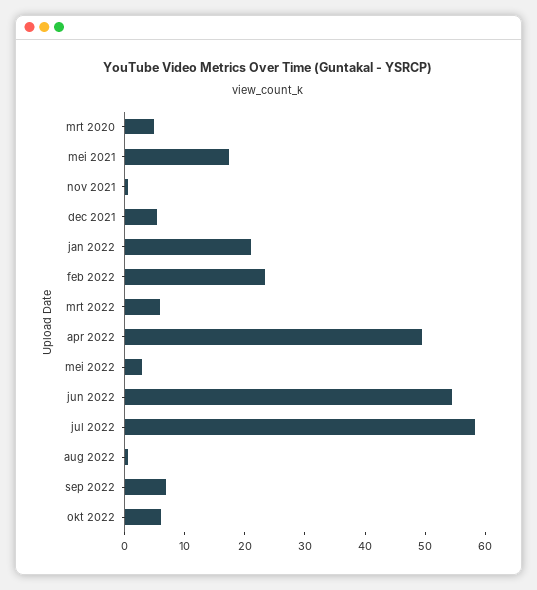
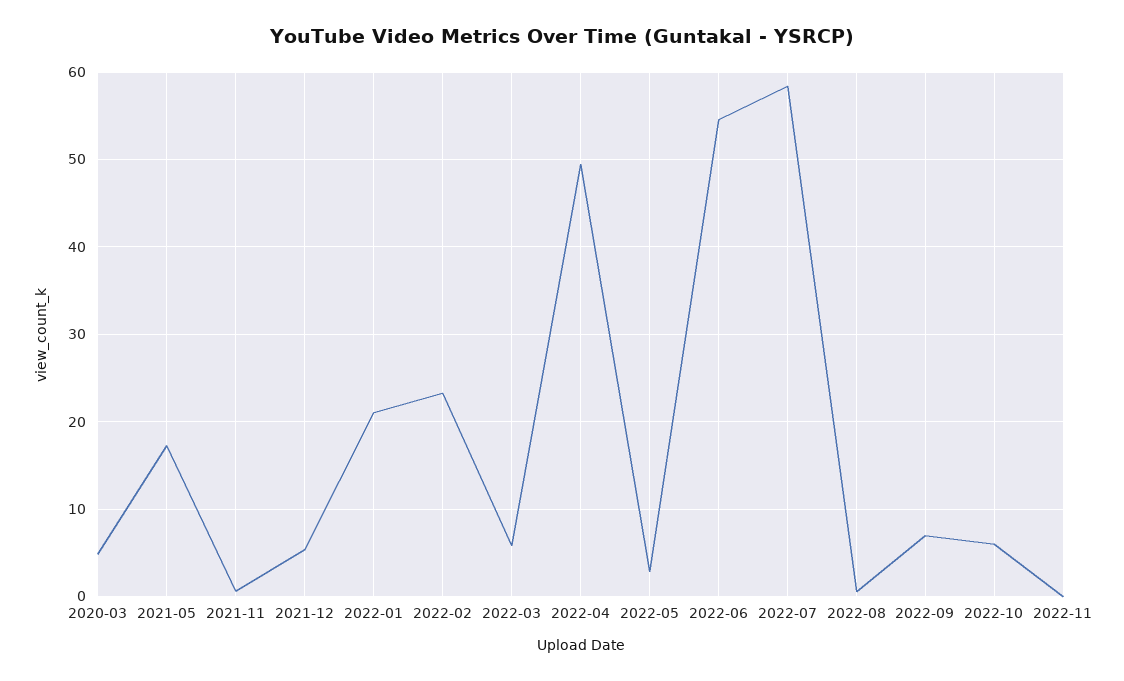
2022-11: none -> 0

